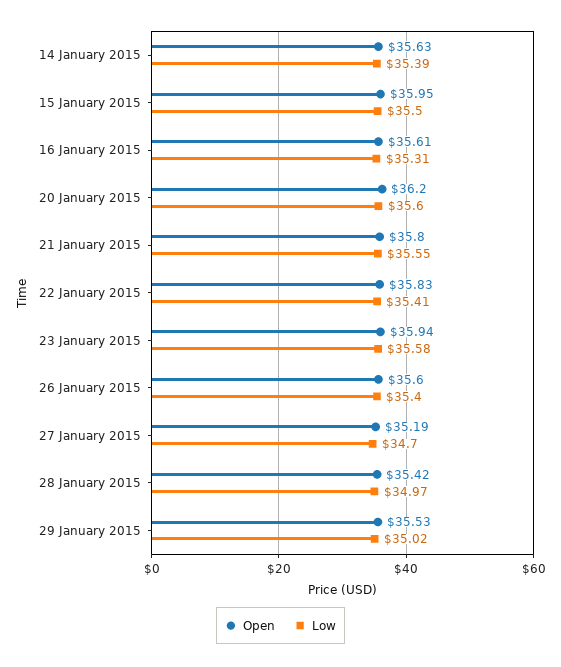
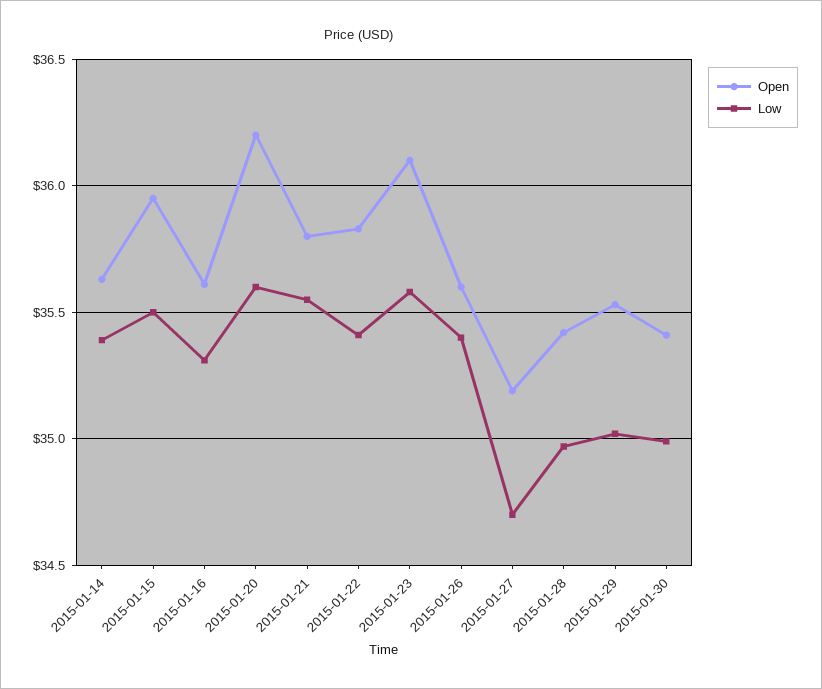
Open, 23 January 2015: 35.94 -> 36.1
Open, 2015-01-30: none -> 35.4
Low, 2015-01-30: none -> 35

